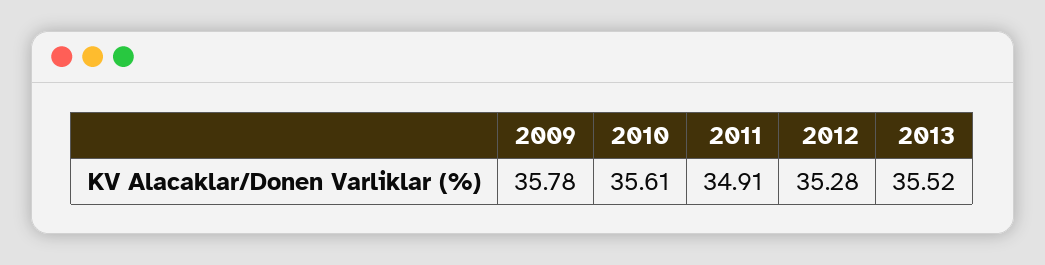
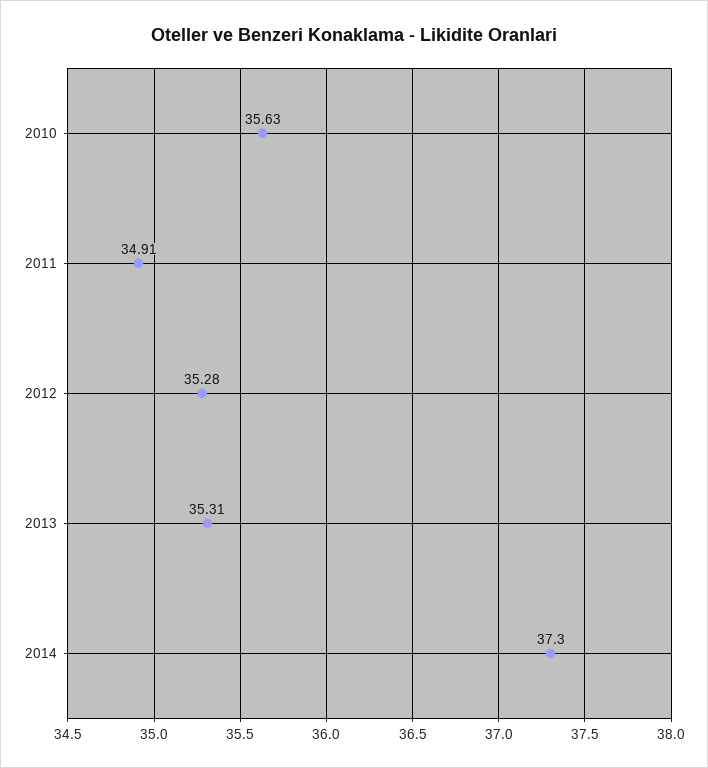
2009: 35.78 -> none
2010: 35.61 -> 35.63
2013: 35.52 -> 35.31
2014: none -> 37.3

